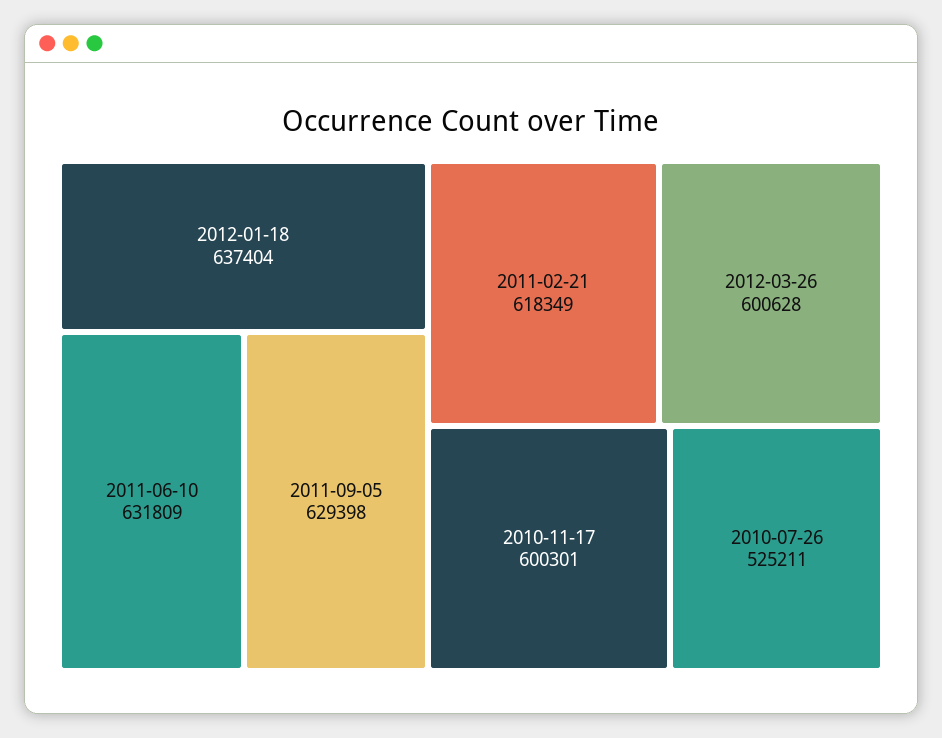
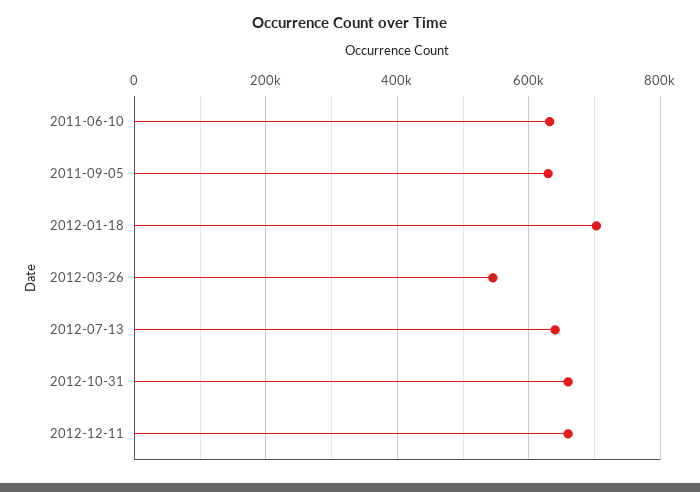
2012-01-18: 637404 -> 700000
2011-02-21: 618349 -> none
2012-03-26: 600628 -> 540000
2010-11-17: 600301 -> none
2010-07-26: 525211 -> none
2012-07-13: none -> 640000
2012-10-31: none -> 660000
2012-12-11: none -> 660000

